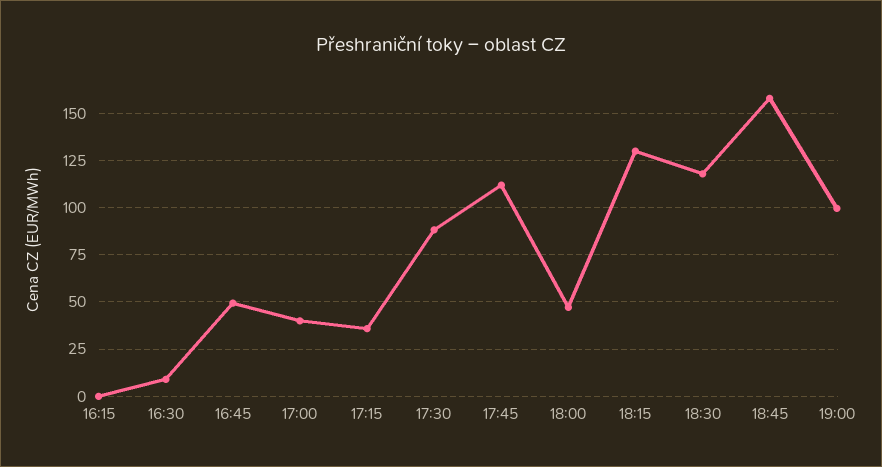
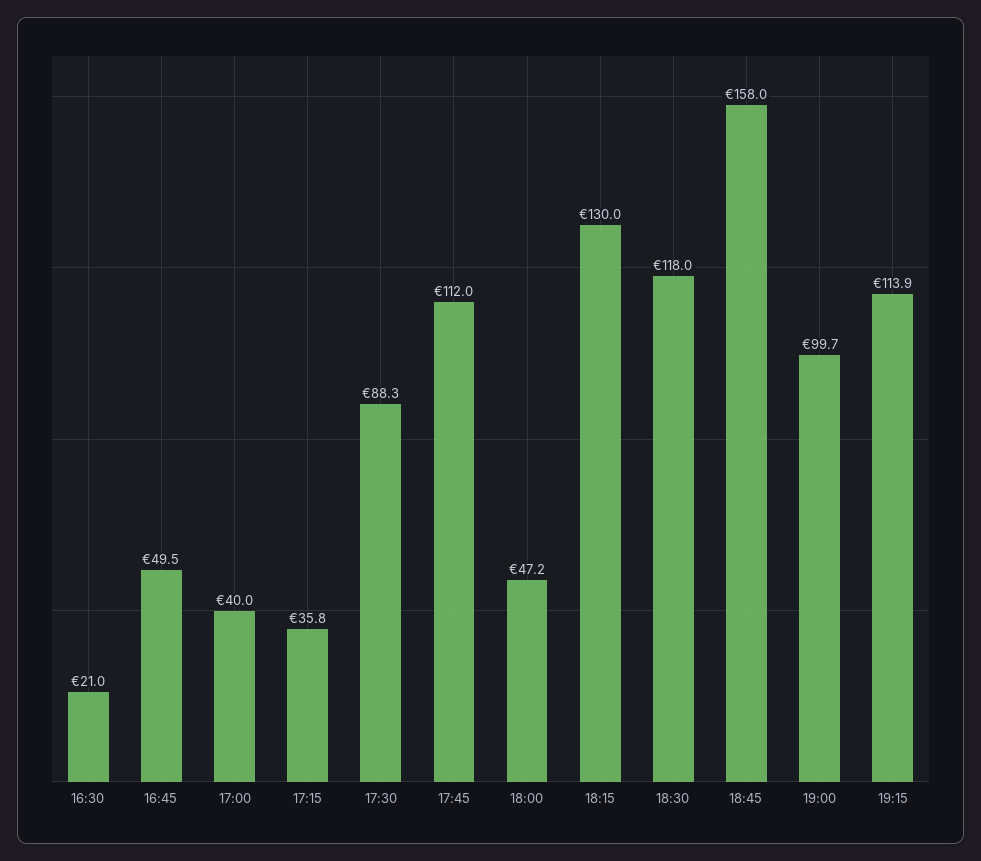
16:15: 0 -> none
16:30: 10 -> 21
19:15: none -> 113.9

